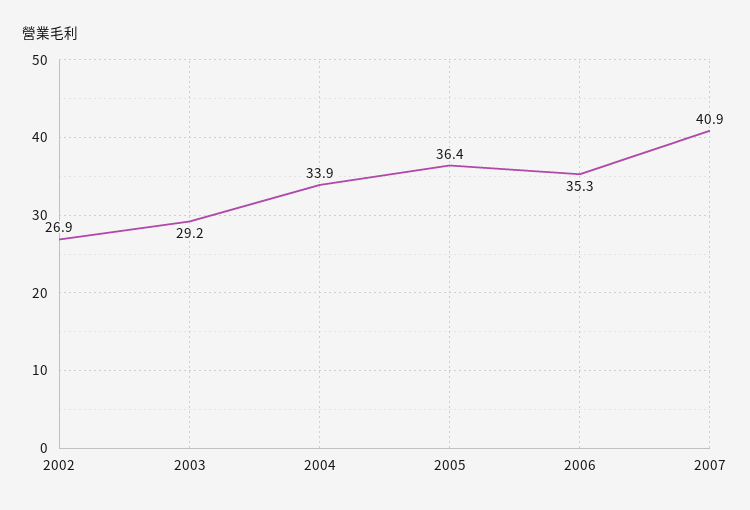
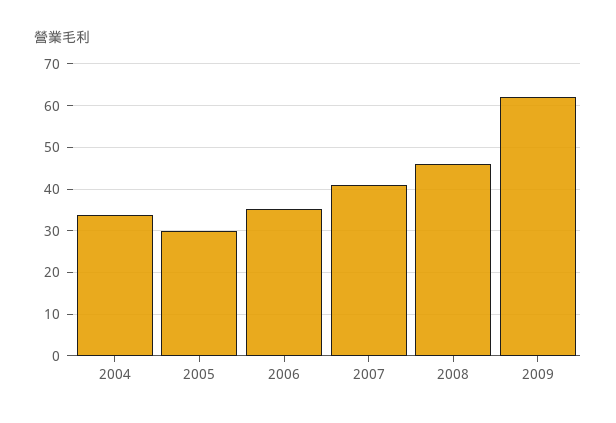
2002: 26.9 -> none
2003: 29.2 -> none
2005: 36.4 -> 30
2008: none -> 46
2009: none -> 62

